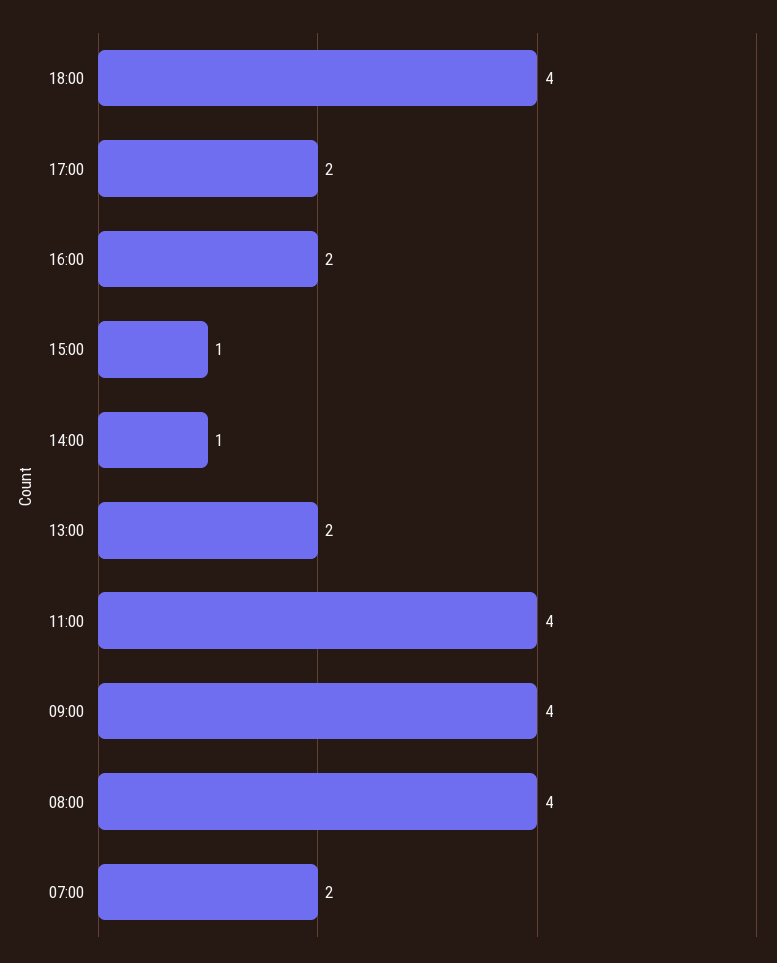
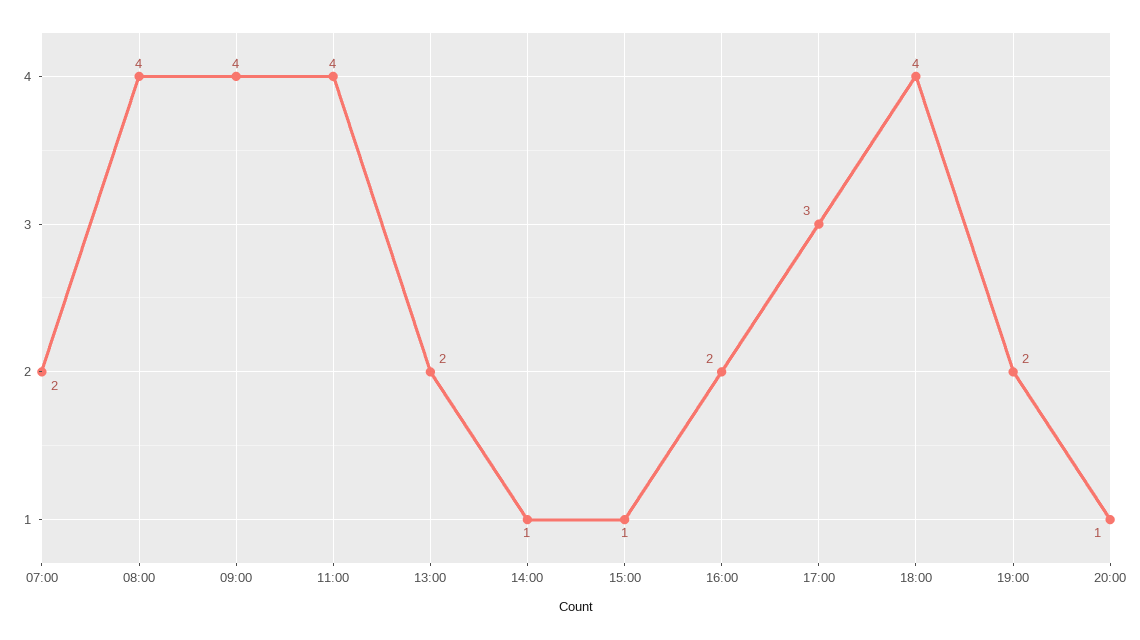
17:00: 2 -> 3
19:00: none -> 2
20:00: none -> 1

